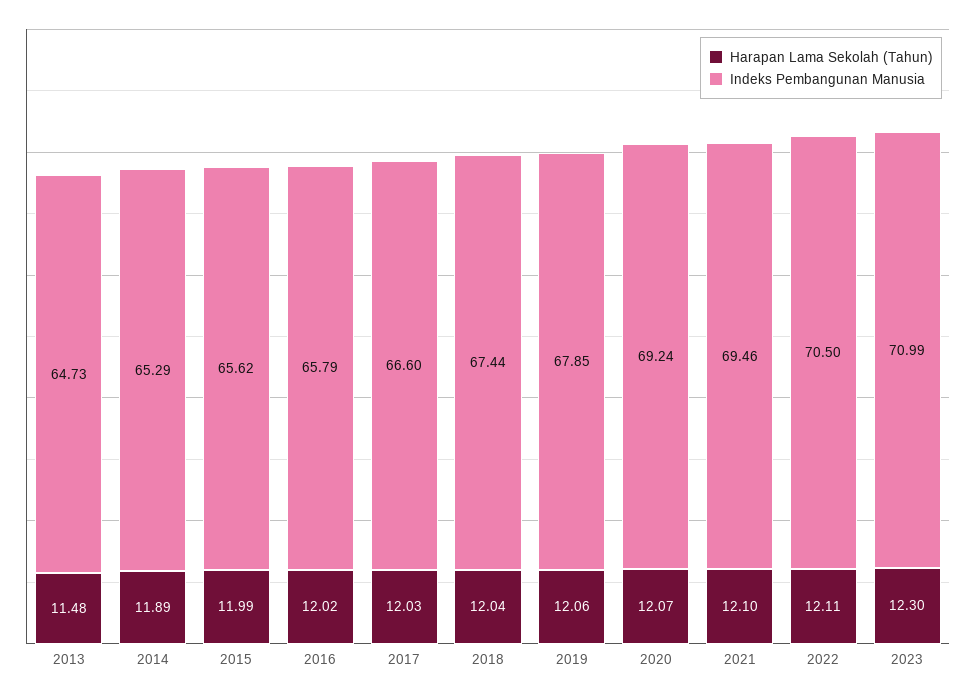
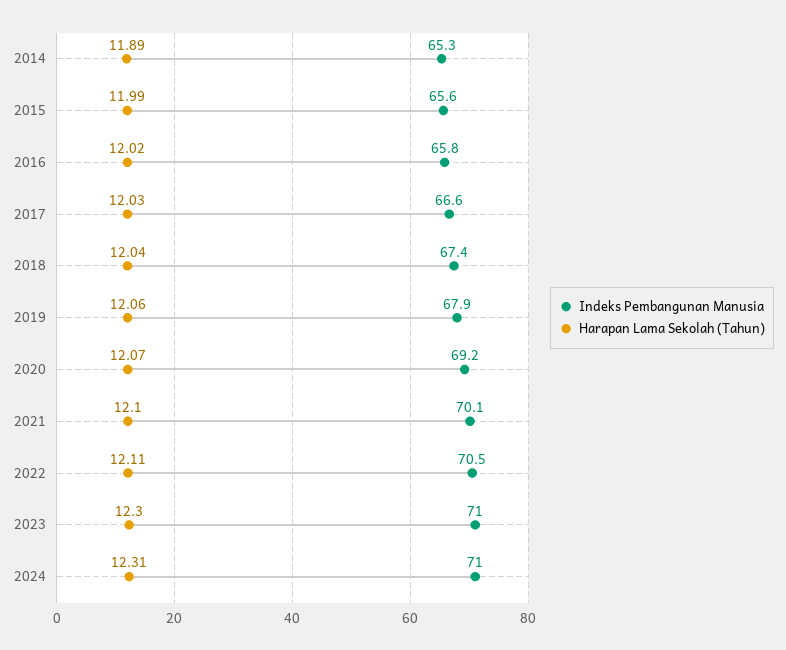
Harapan Lama Sekolah (Tahun), 2013: 11.48 -> none
Indeks Pembangunan Manusia, 2013: 64.73 -> none
Indeks Pembangunan Manusia, 2021: 69.46 -> 70.1
Indeks Pembangunan Manusia, 2024: none -> 71
Harapan Lama Sekolah (Tahun), 2024: none -> 12.31

